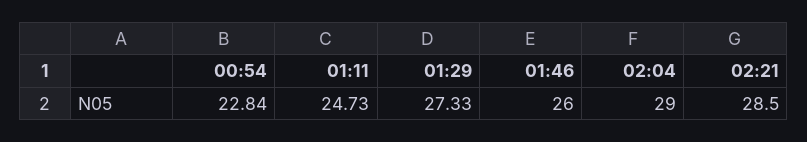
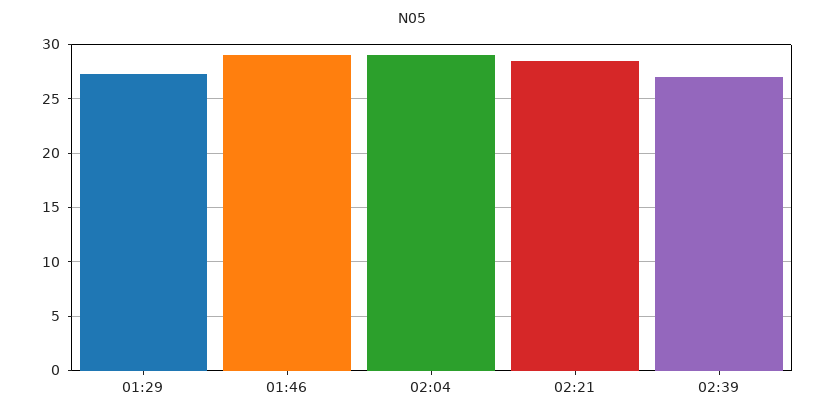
00:54: 22.84 -> none
01:11: 24.73 -> none
01:46: 26 -> 29
02:39: none -> 27

